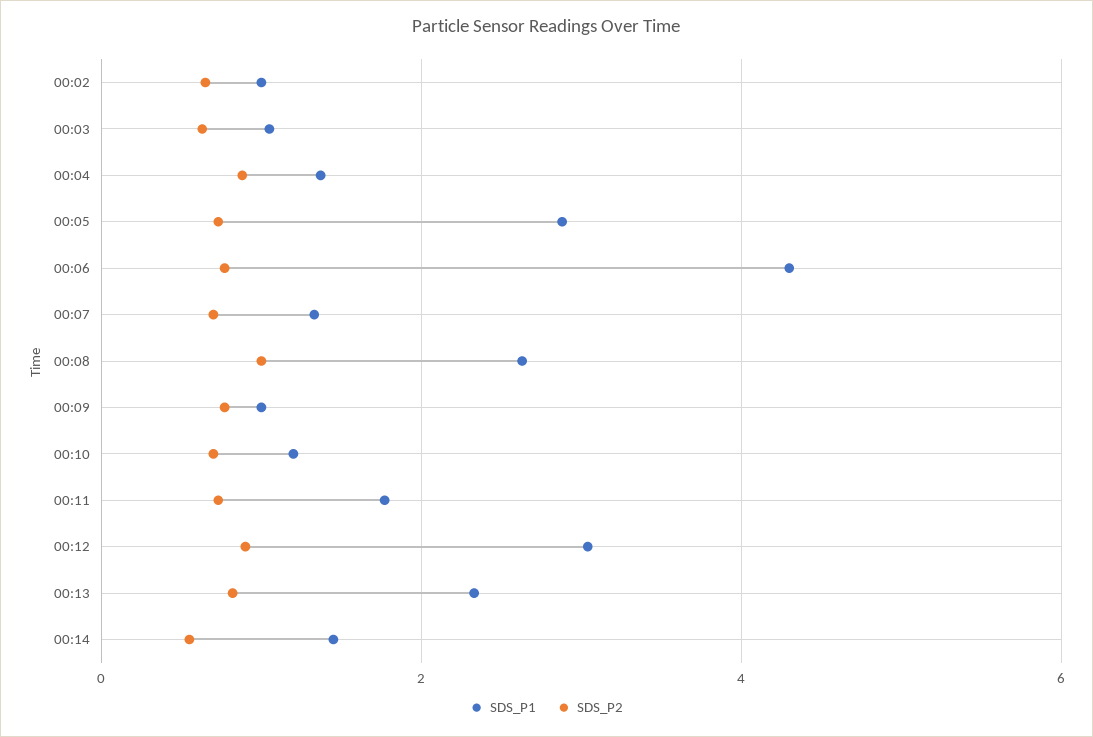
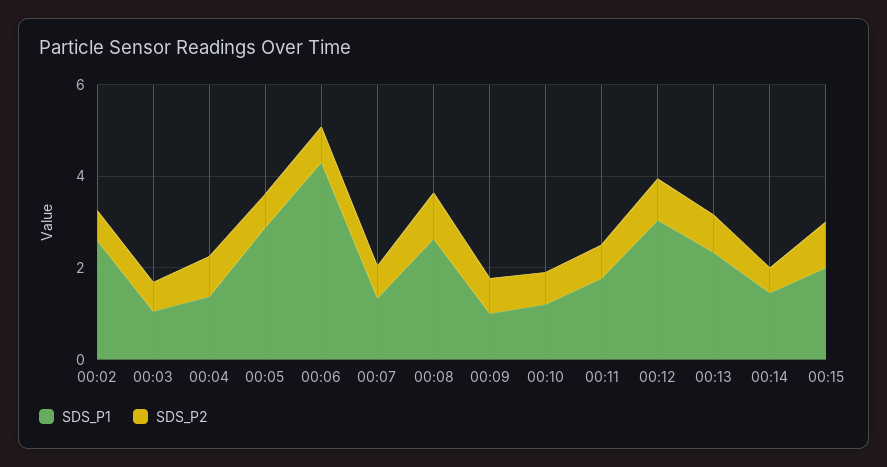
SDS_P1, 00:02: 1 -> 2.5
SDS_P1, 00:15: none -> 2
SDS_P2, 00:15: none -> 1

